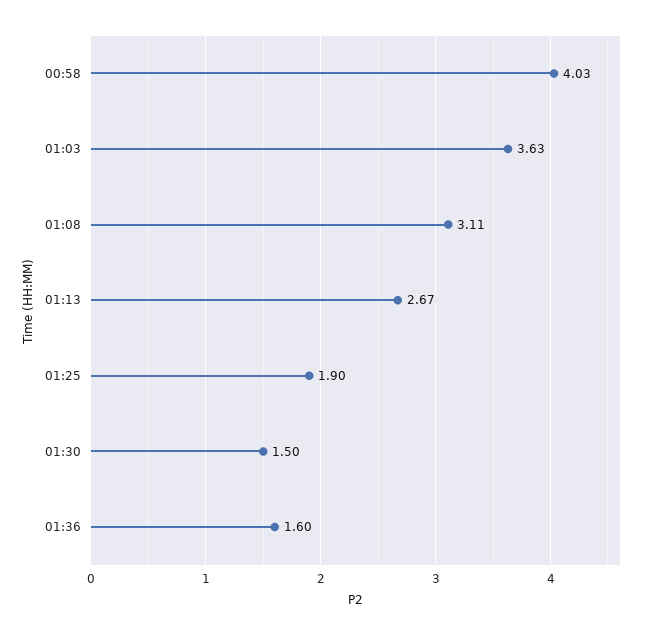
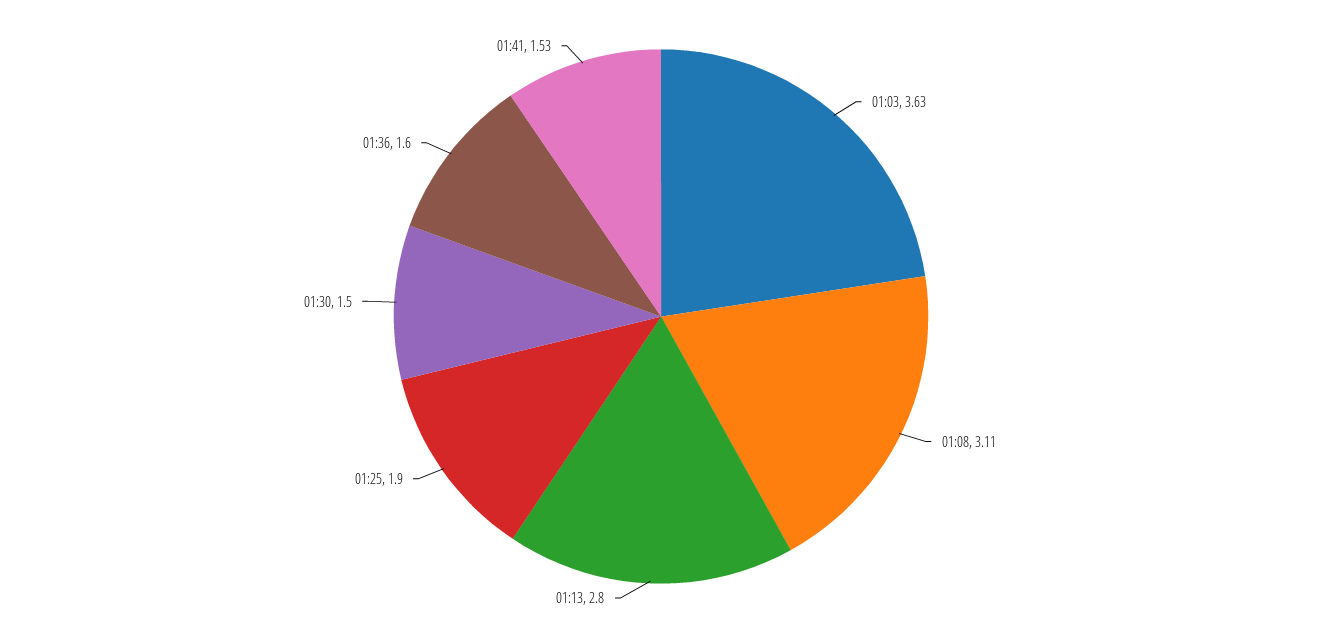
00:58: 4.03 -> none
01:13: 2.67 -> 2.8
01:41: none -> 1.53

